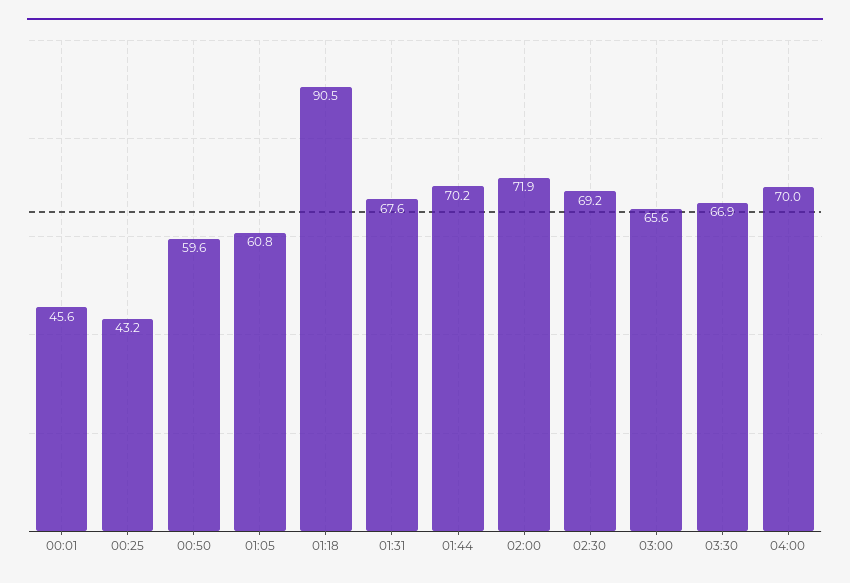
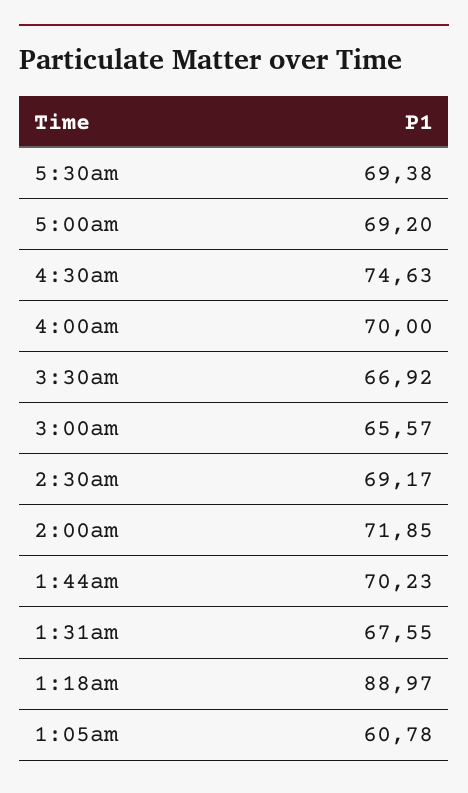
00:01: 45.6 -> none
00:25: 43.2 -> none
00:50: 59.6 -> none
01:18: 90.5 -> 88.97
5:30am: none -> 69.38
5:00am: none -> 69.2
4:30am: none -> 74.63

